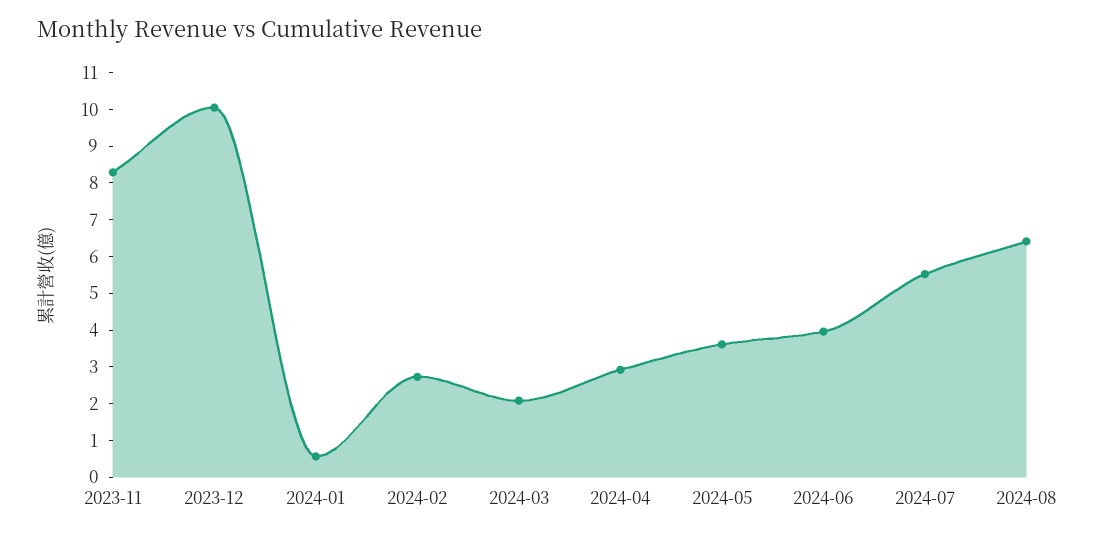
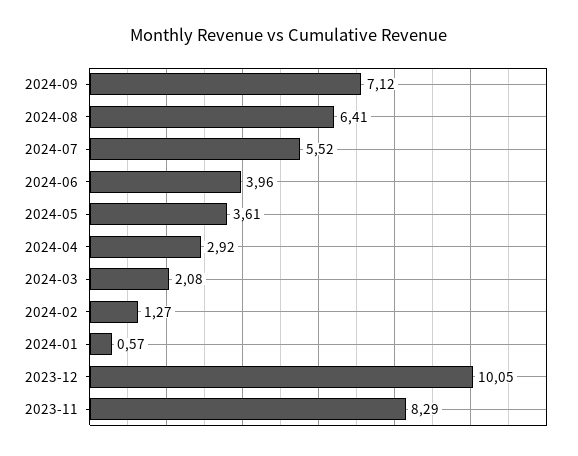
2024-02: 2.75 -> 1.27
2024-09: none -> 7.12

